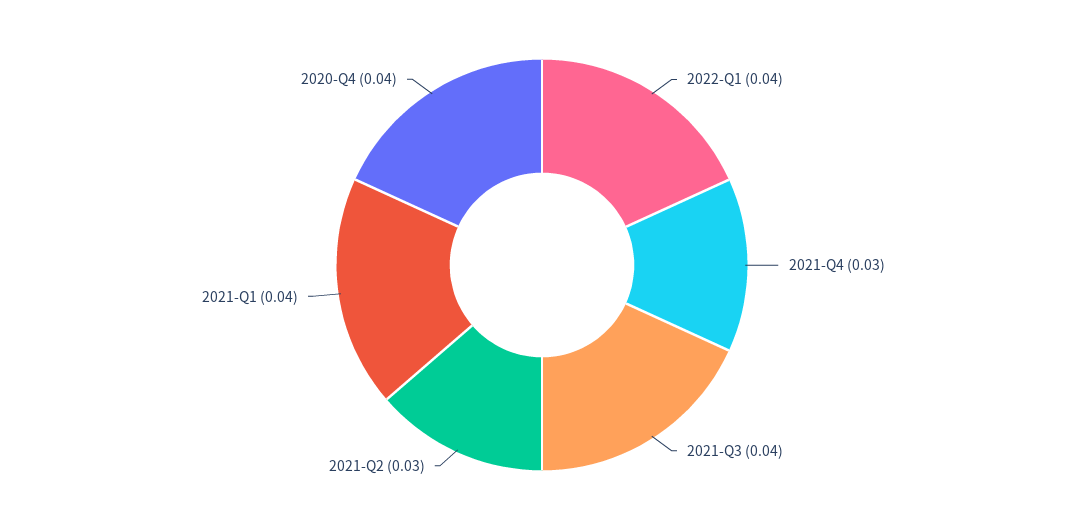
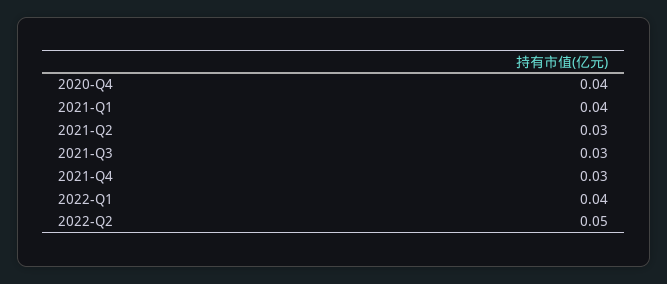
2021-Q3: 0.04 -> 0.03
2022-Q2: none -> 0.05

